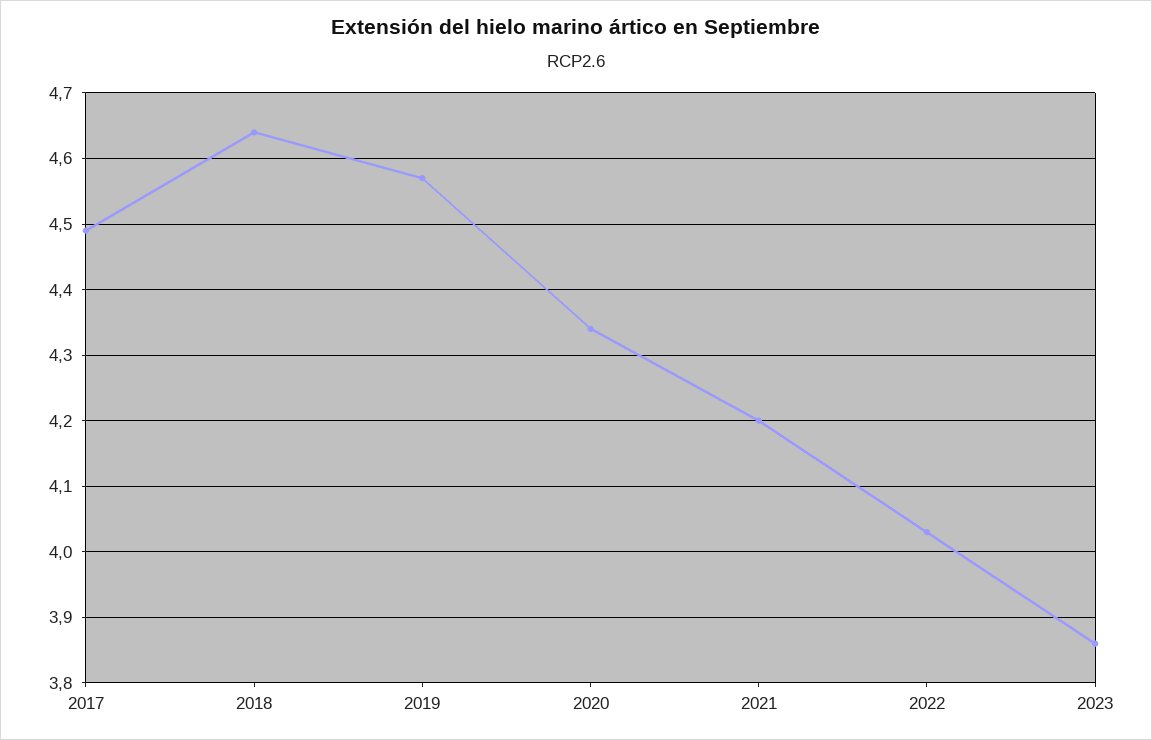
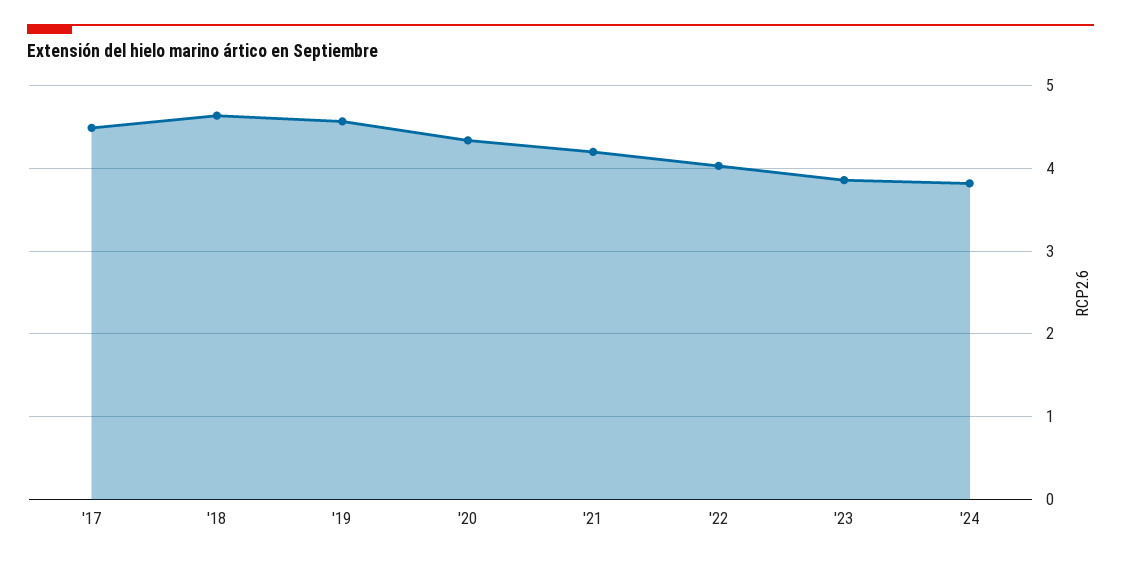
'24: none -> 3.8

